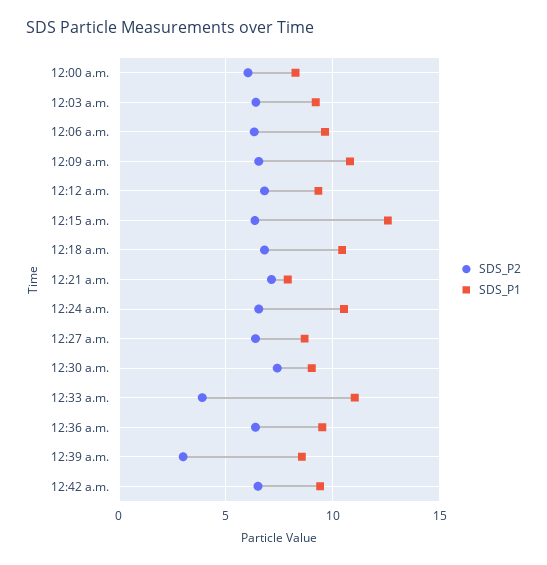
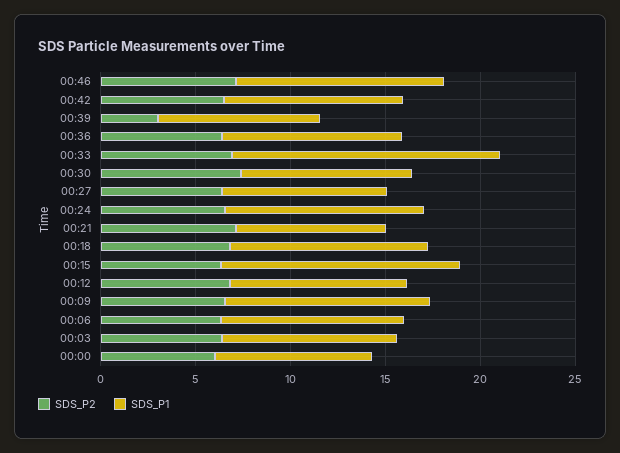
SDS_P2, 12:33 a.m.: 4 -> 7
SDS_P1, 12:33 a.m.: 11 -> 14
SDS_P2, 00:46: none -> 7
SDS_P1, 00:46: none -> 11

